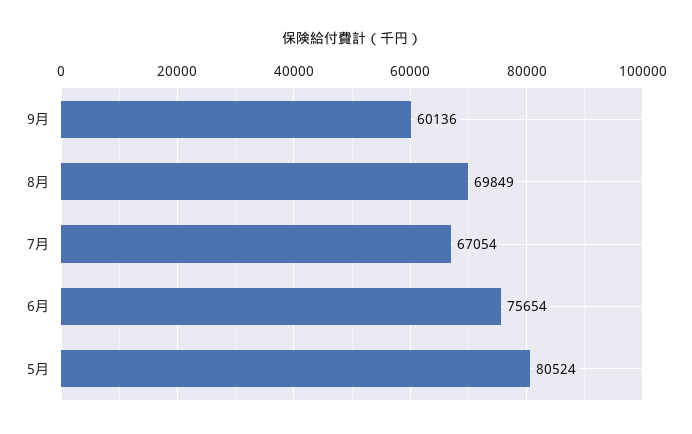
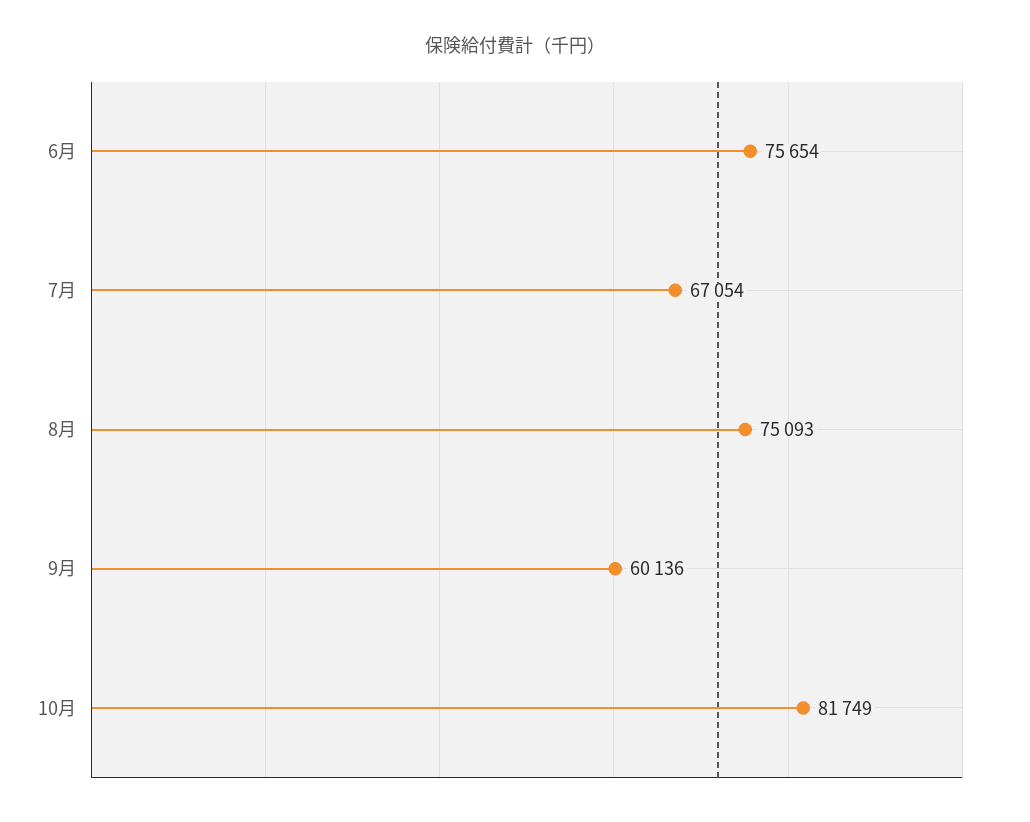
8月: 69849 -> 75093
5月: 80524 -> none
10月: none -> 81749

